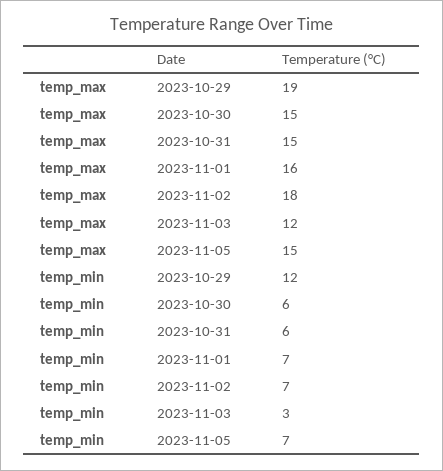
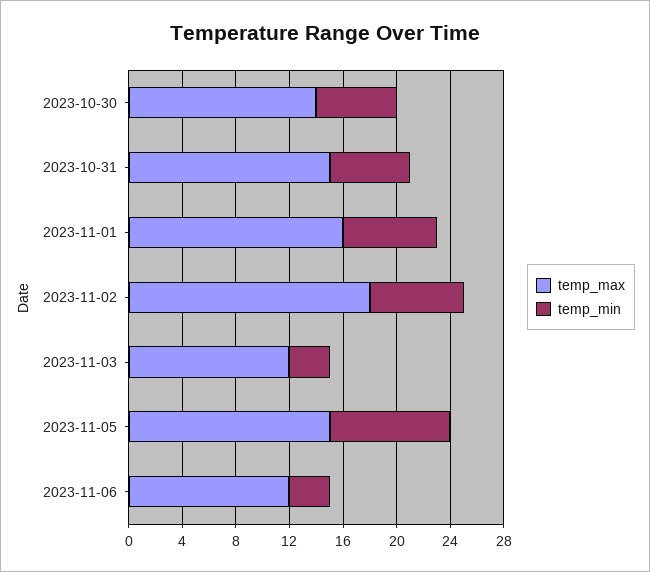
temp_max, 2023-10-29: 19 -> none
temp_max, 2023-10-30: 15 -> 14
temp_min, 2023-10-29: 12 -> none
temp_min, 2023-11-05: 7 -> 9
temp_max, 2023-11-06: none -> 12
temp_min, 2023-11-06: none -> 3

